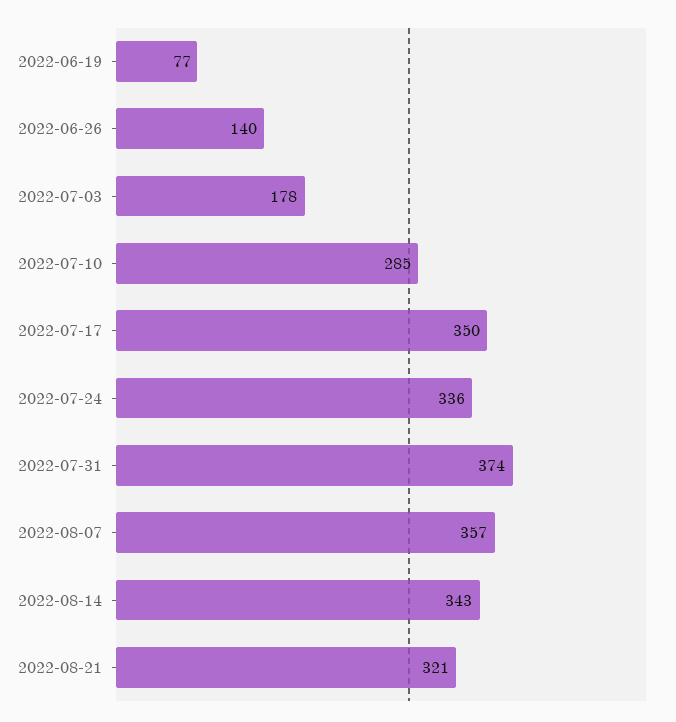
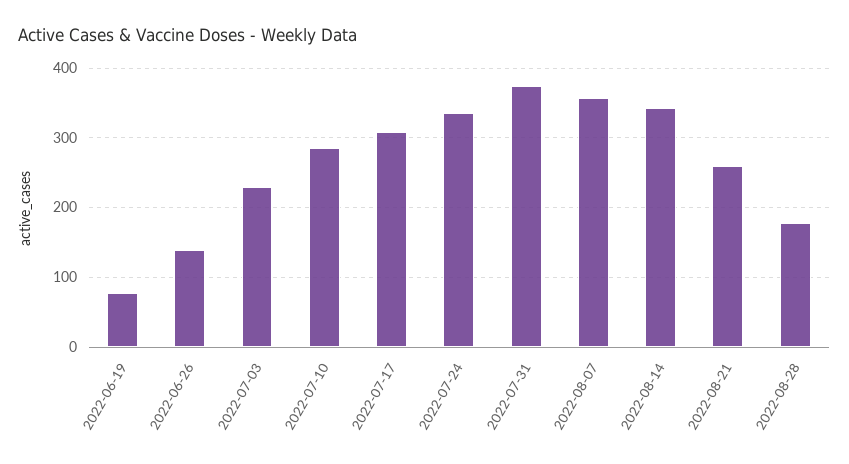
2022-07-03: 178 -> 230
2022-07-17: 350 -> 310
2022-08-21: 321 -> 260
2022-08-28: none -> 180

